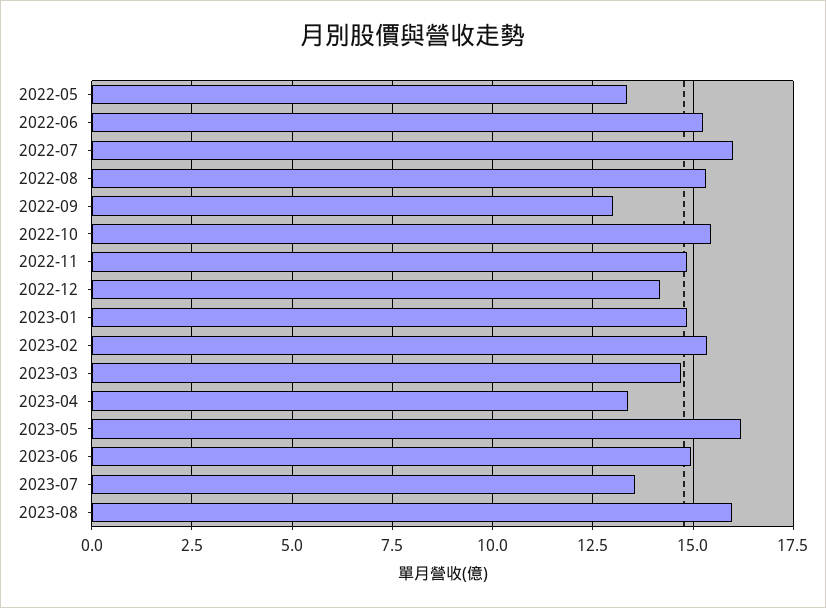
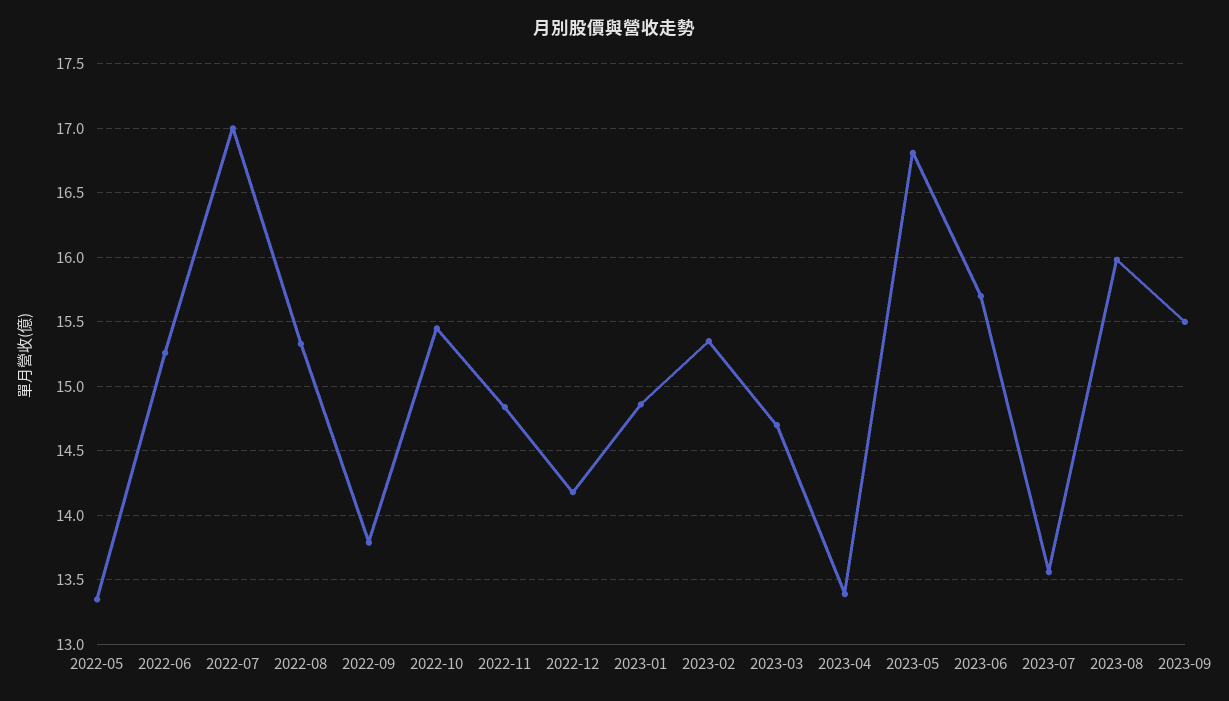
2022-07: 16 -> 17
2022-09: 13 -> 13.8
2023-05: 16.25 -> 16.8
2023-06: 15 -> 15.7
2023-09: none -> 15.5

